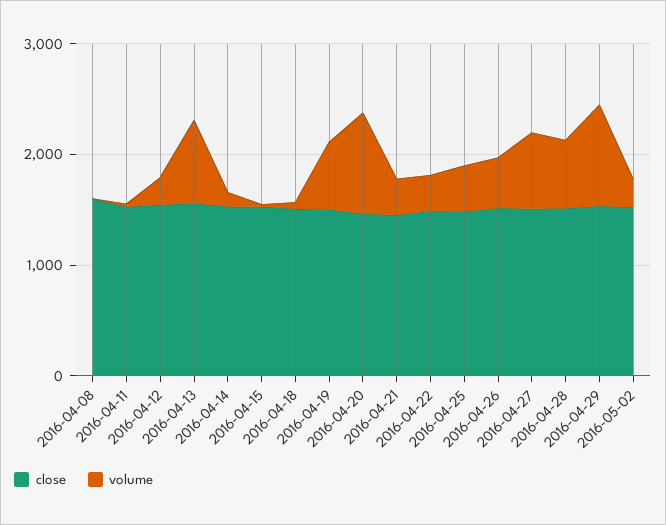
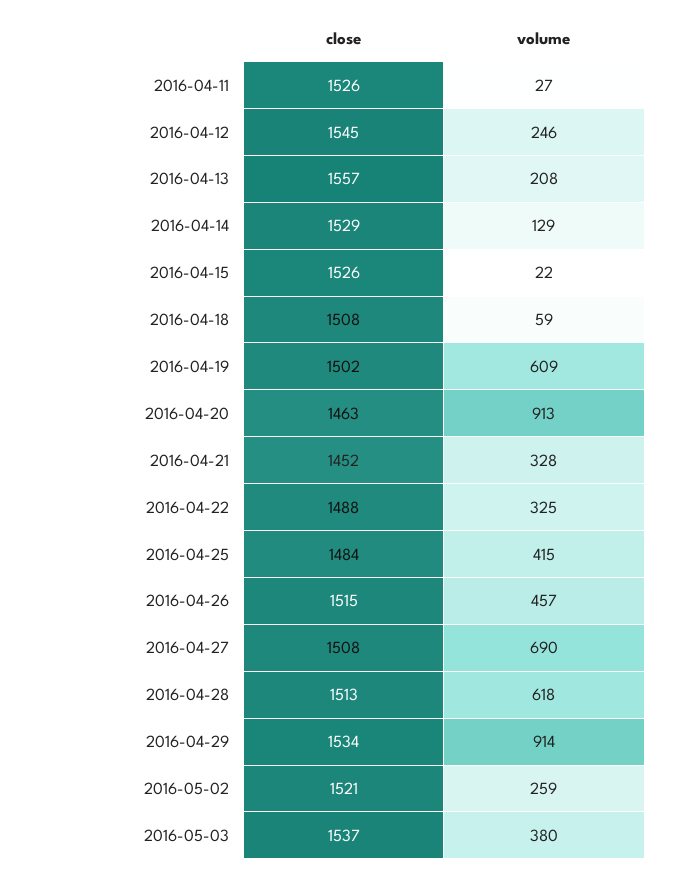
close, 2016-04-08: 1600 -> none
volume, 2016-04-08: 0 -> none
volume, 2016-04-13: 800 -> 208
close, 2016-05-03: none -> 1537
volume, 2016-05-03: none -> 380

